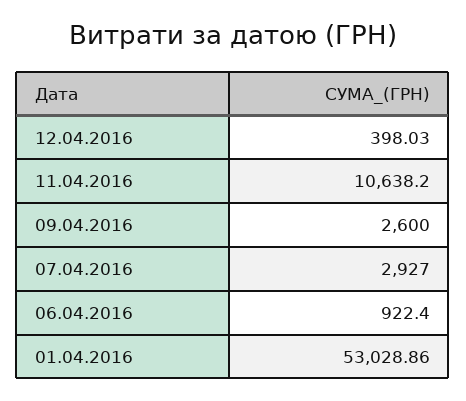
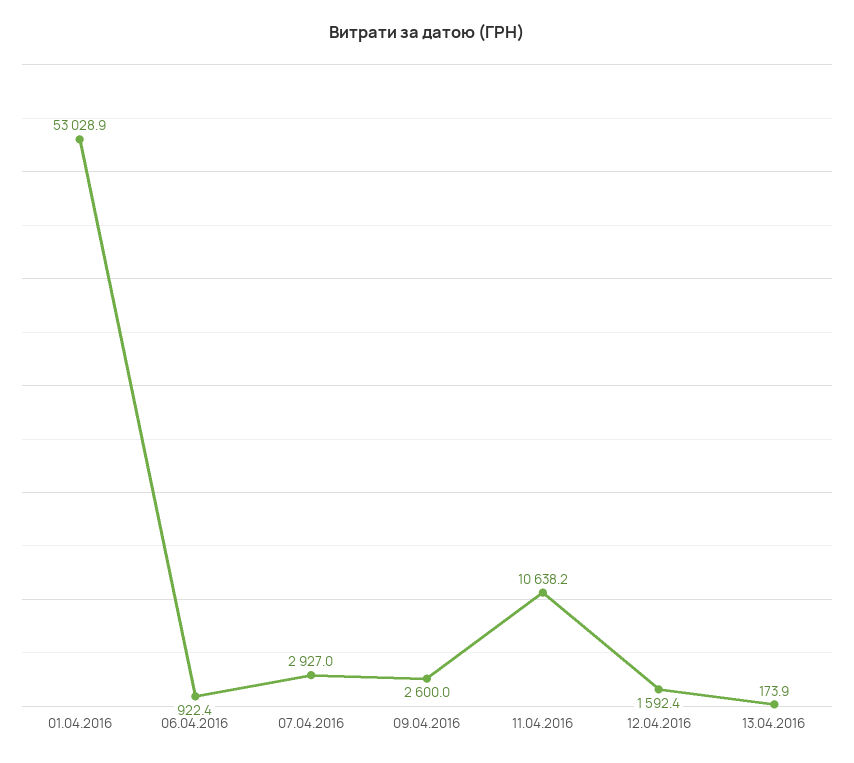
12.04.2016: 398.03 -> 1592.4
13.04.2016: none -> 173.9

